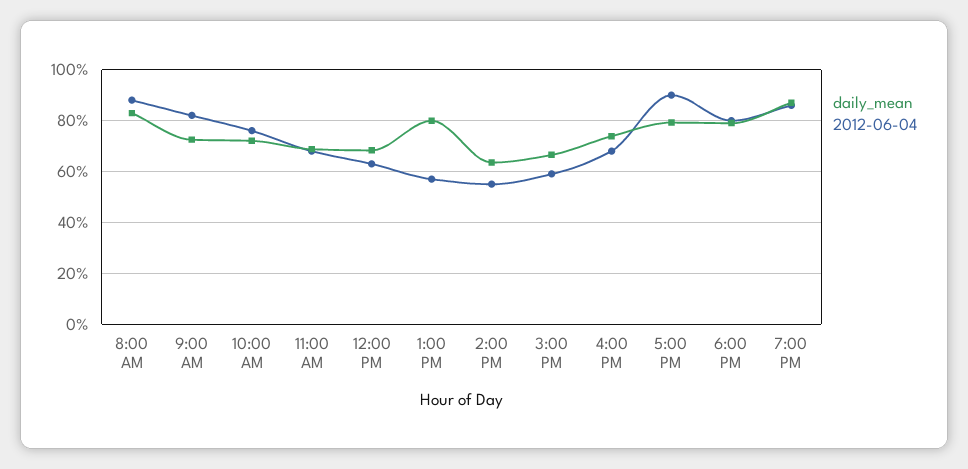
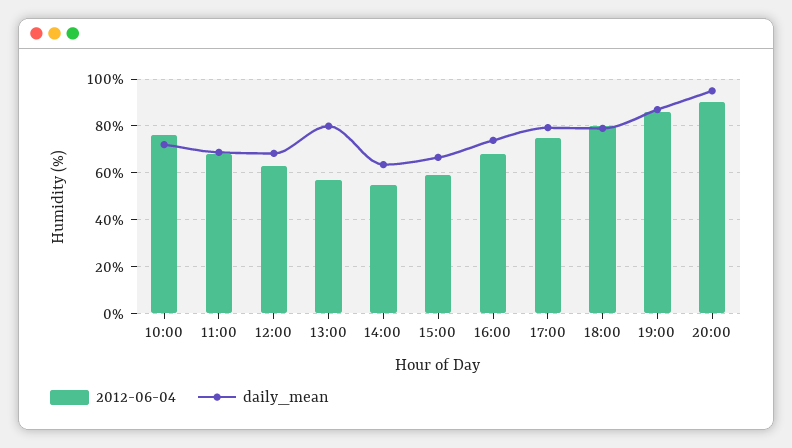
daily_mean, 8:00 AM: 82.5 -> none
2012-06-04, 8:00 AM: 87.5 -> none
daily_mean, 9:00 AM: 72.5 -> none
2012-06-04, 9:00 AM: 82.5 -> none
2012-06-04, 5:00 PM: 90 -> 75
2012-06-04, 20:00: none -> 90
daily_mean, 20:00: none -> 95

